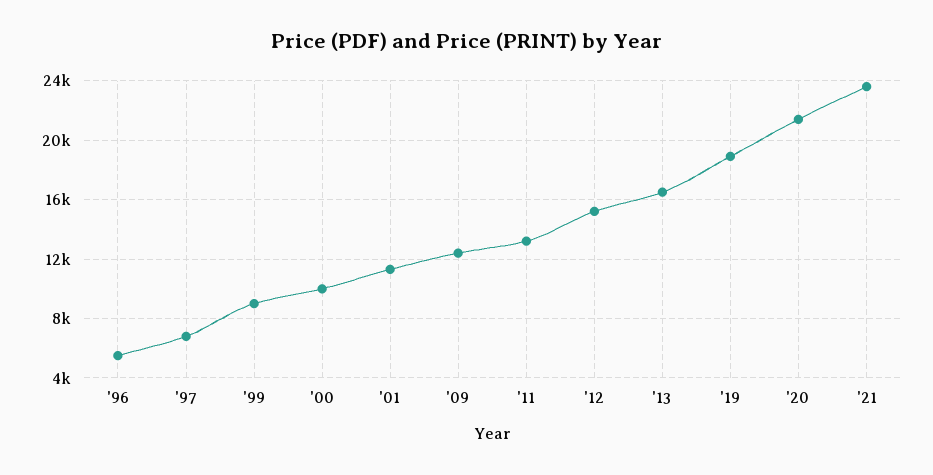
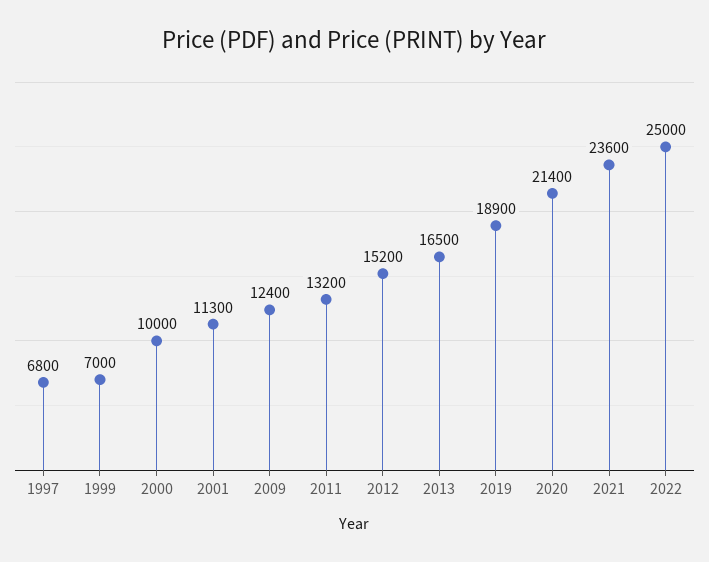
'96: 5500 -> none
'99: 9000 -> 7000
2022: none -> 25000

